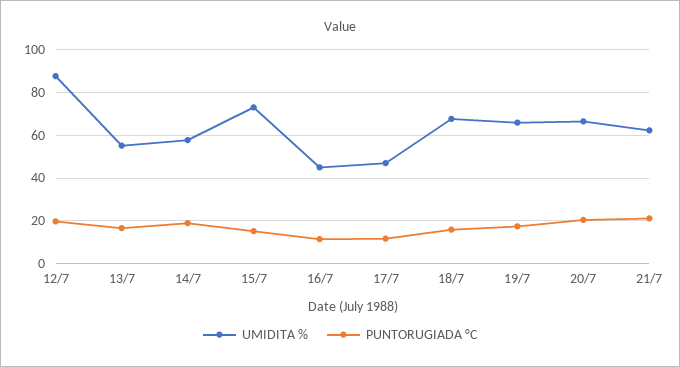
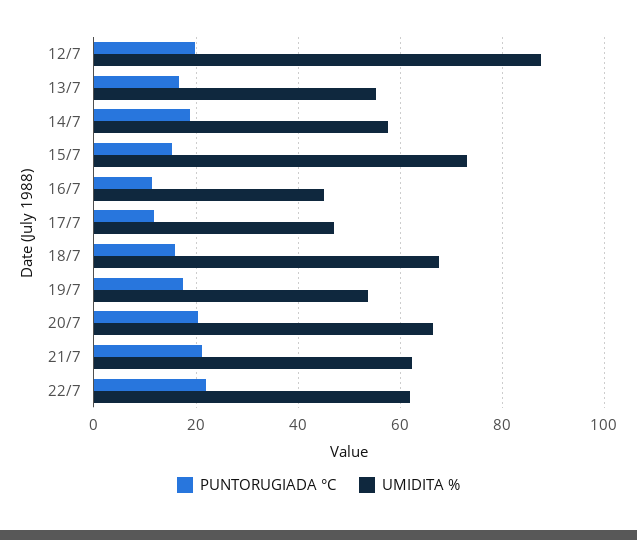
UMIDITA %, 19/7: 65 -> 54
PUNTORUGIADA °C, 22/7: none -> 22
UMIDITA %, 22/7: none -> 62

